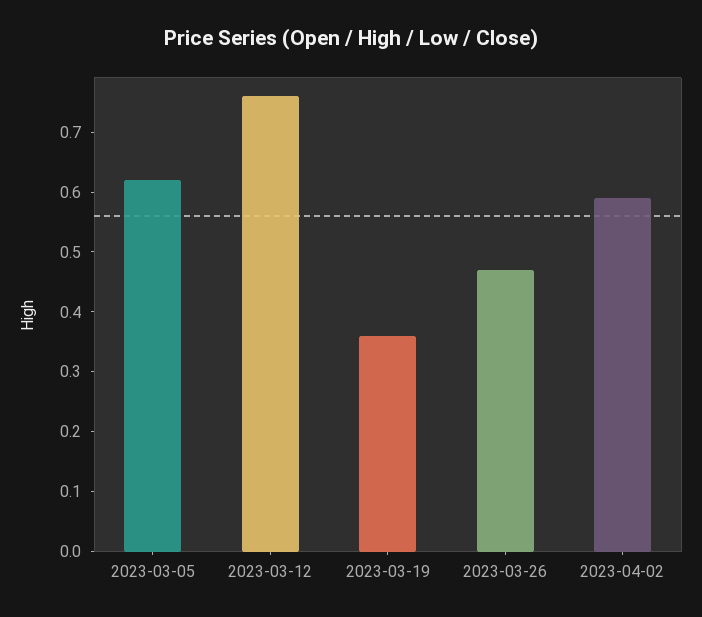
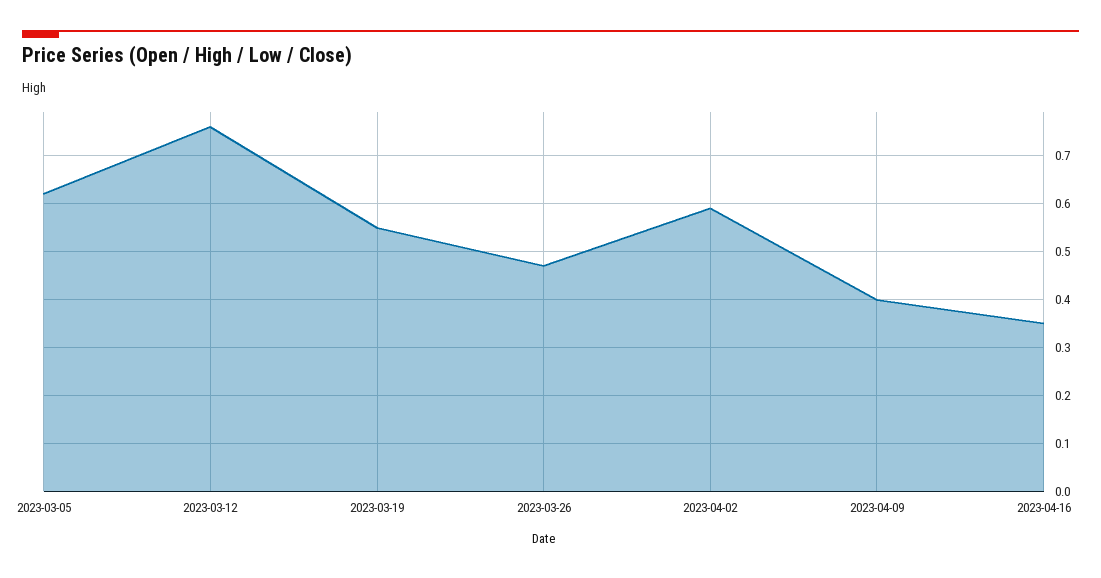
2023-03-19: 0.35 -> 0.55
2023-04-09: none -> 0.4
2023-04-16: none -> 0.35

